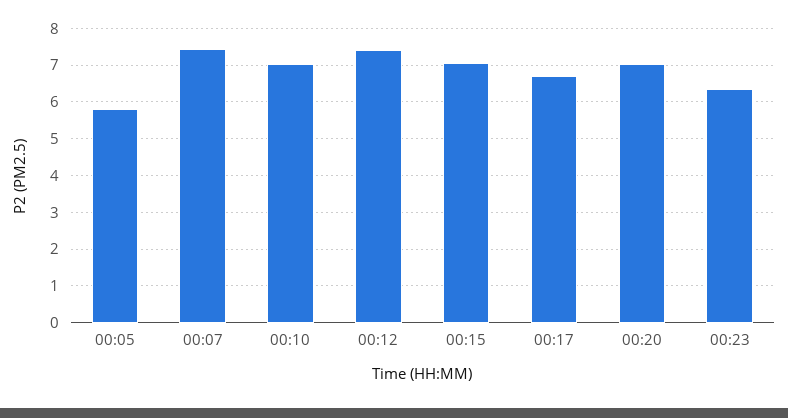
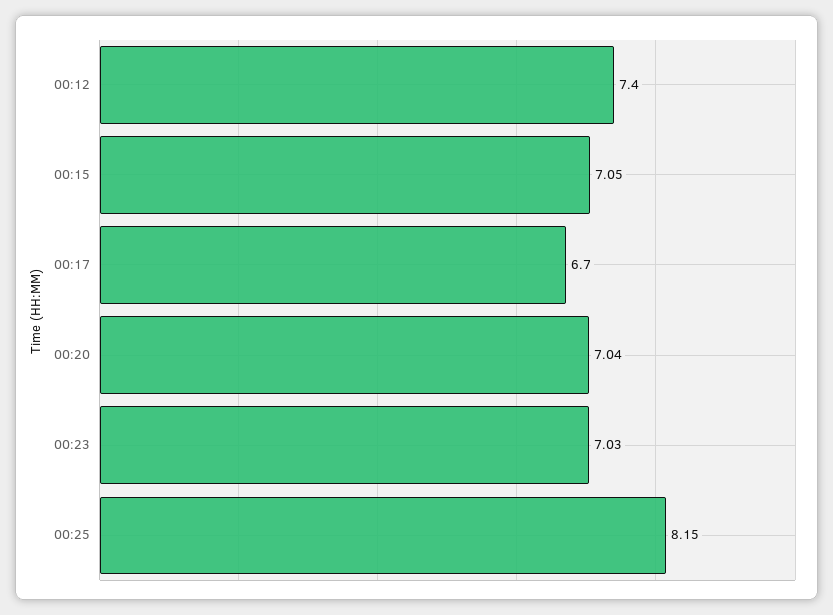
00:05: 5.8 -> none
00:07: 7.4 -> none
00:10: 7 -> none
00:23: 6.4 -> 7.03
00:25: none -> 8.15

